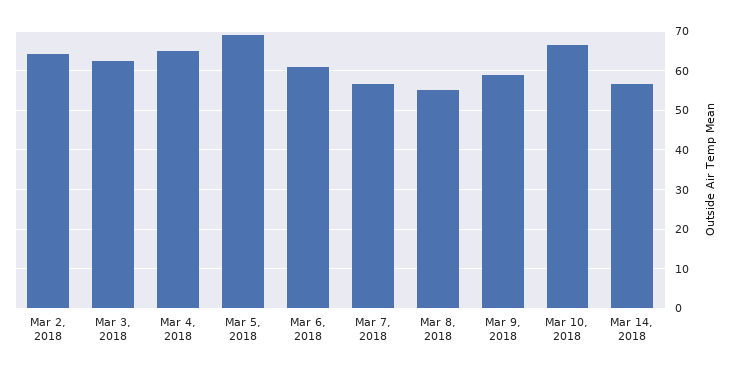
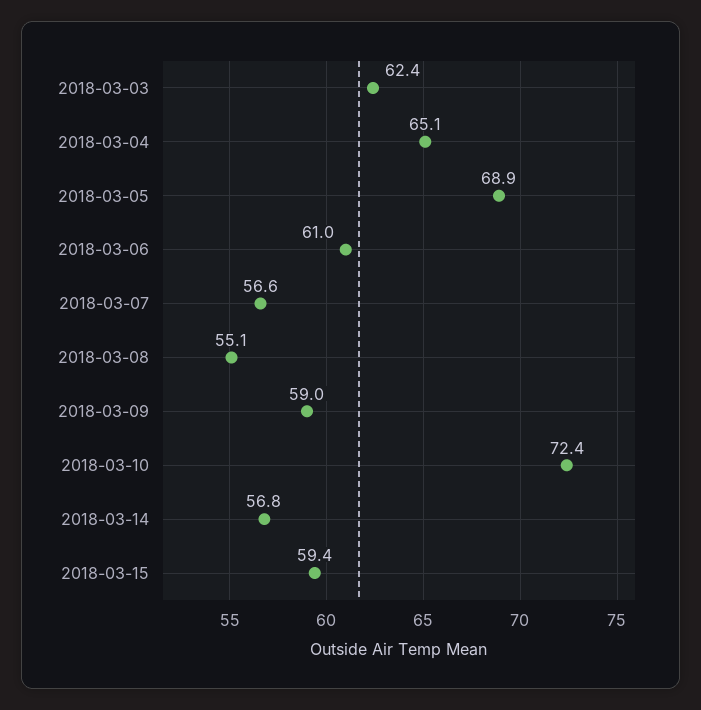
Mar 2, 2018: 64 -> none
Mar 10, 2018: 66 -> 72.4
2018-03-15: none -> 59.4

